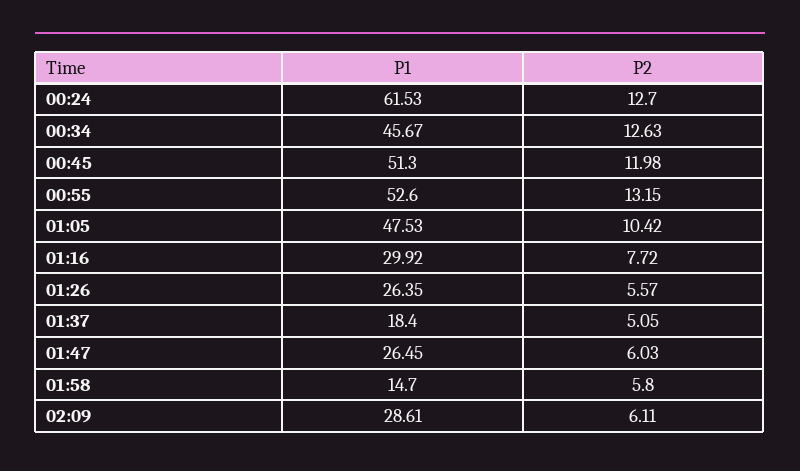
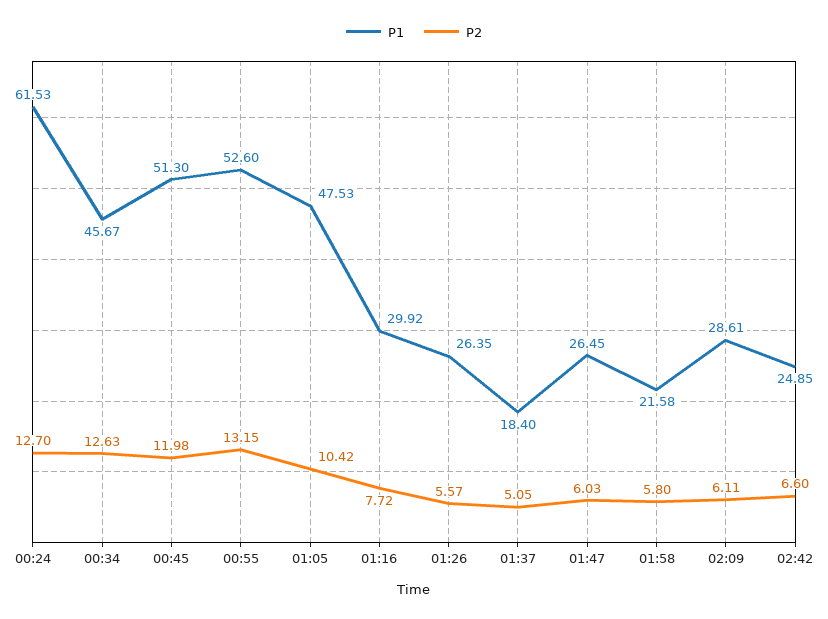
P1, 01:58: 14.7 -> 21.58
P1, 02:42: none -> 24.85
P2, 02:42: none -> 6.6

